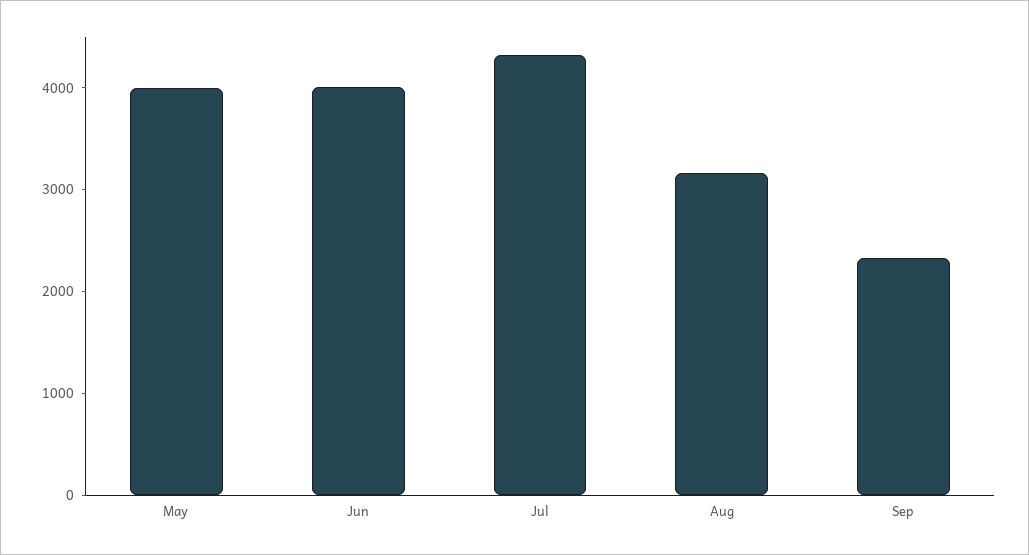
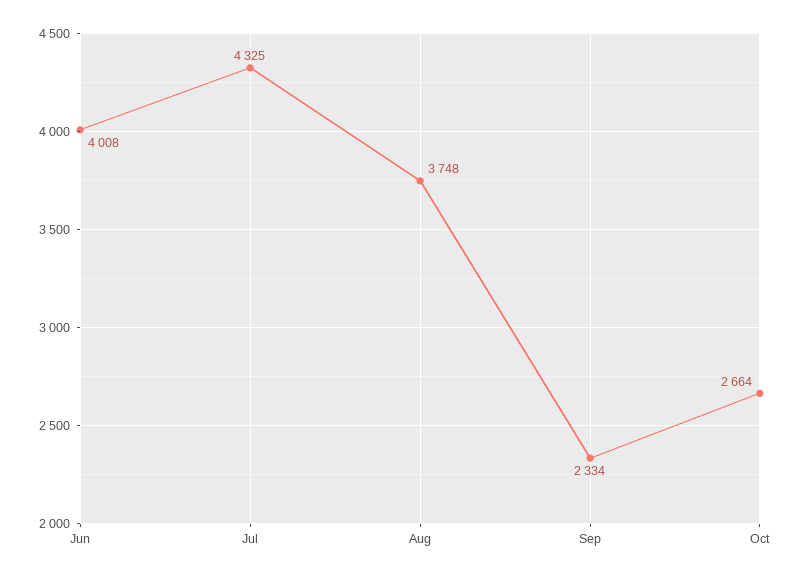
May: 4000 -> none
Aug: 3200 -> 3748
Oct: none -> 2664

